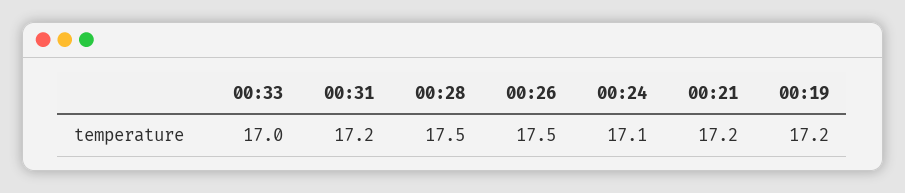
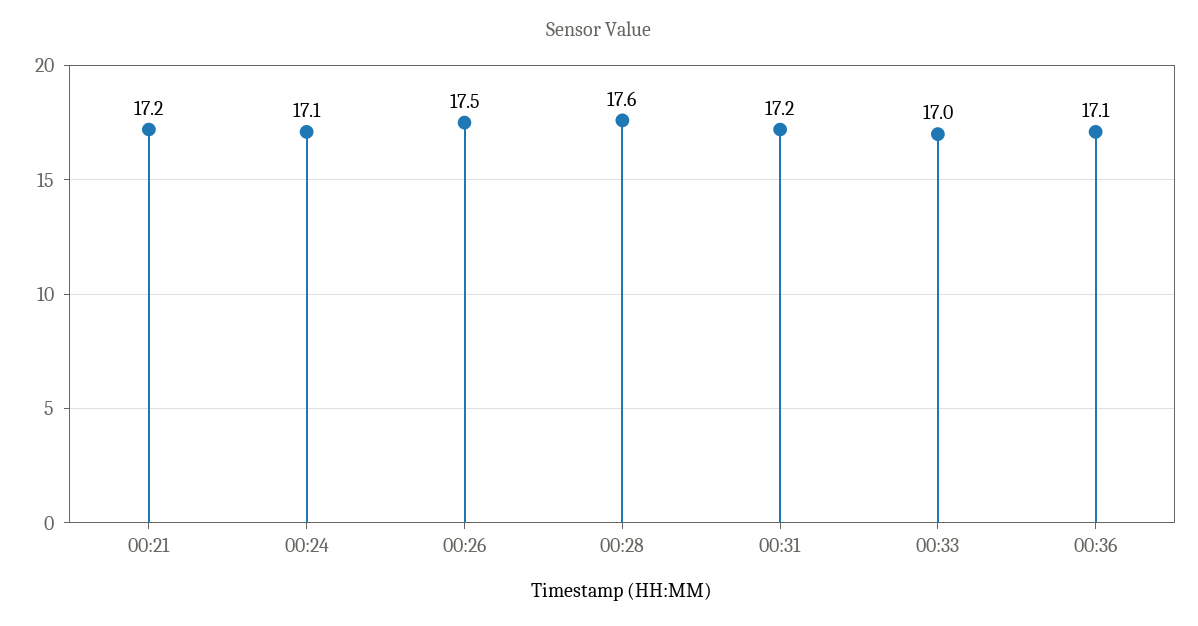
00:28: 17.5 -> 17.6
00:19: 17.2 -> none
00:36: none -> 17.1

